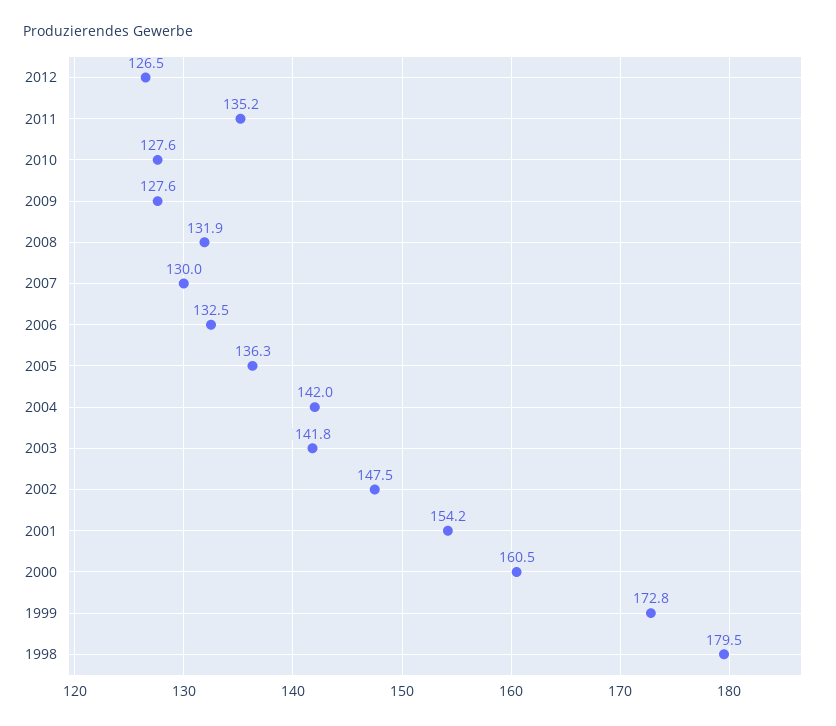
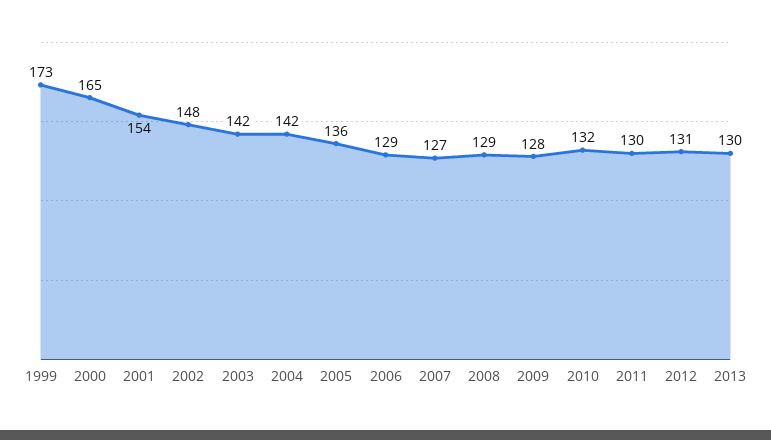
2012: 126.5 -> 131
2011: 135.2 -> 130
2010: 127.6 -> 132
2008: 131.9 -> 129
2007: 130 -> 127
2006: 132.5 -> 129
2000: 160.5 -> 165
1998: 179.5 -> none
2013: none -> 130

